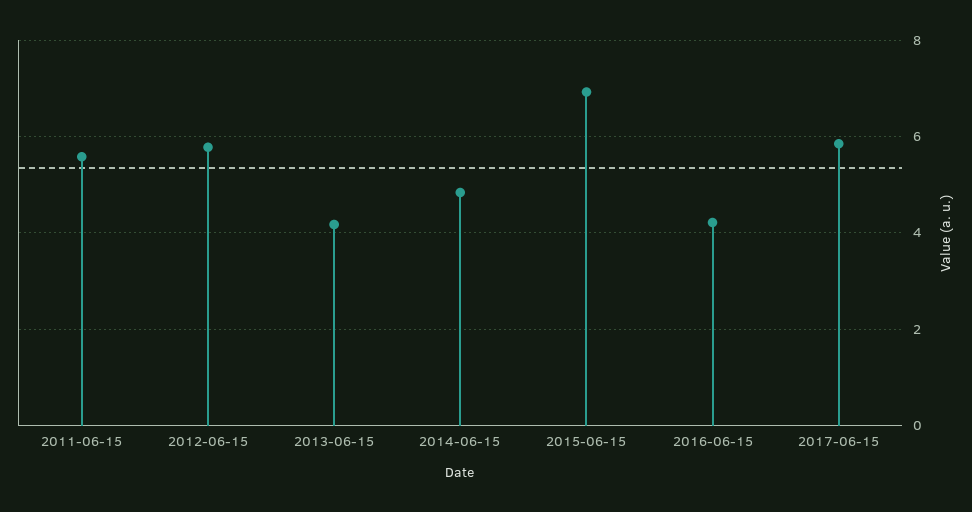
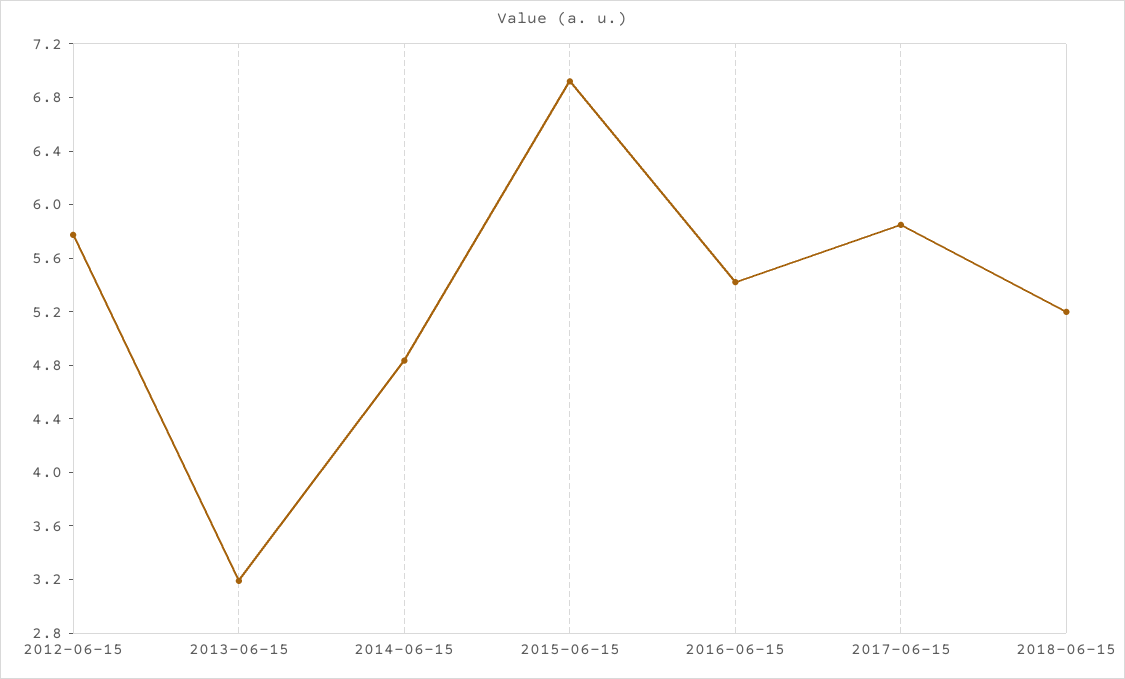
2011-06-15: 5.6 -> none
2013-06-15: 4.2 -> 3.2
2016-06-15: 4.2 -> 5.4
2018-06-15: none -> 5.2

